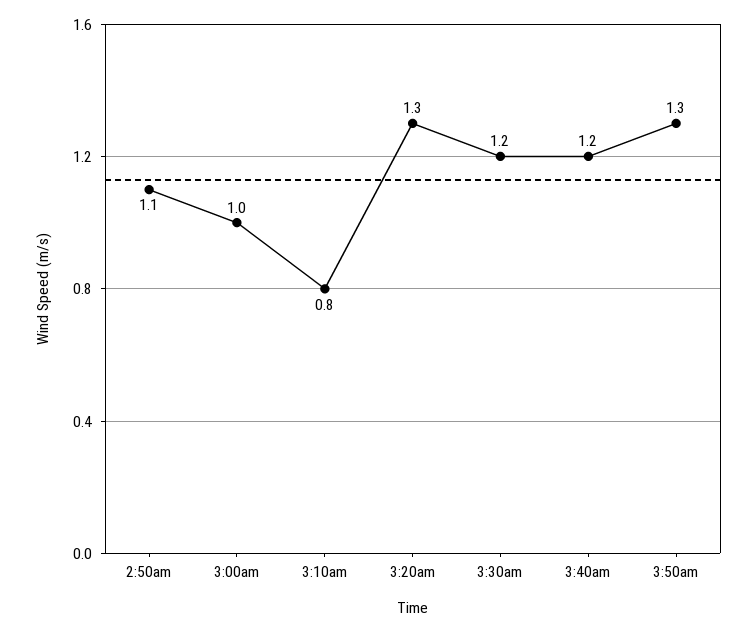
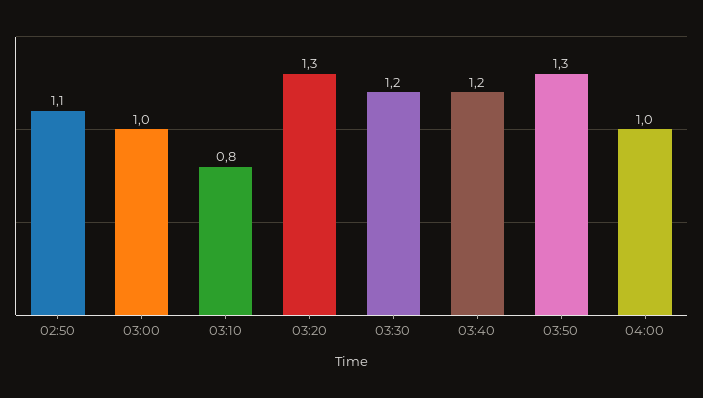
04:00: none -> 1

